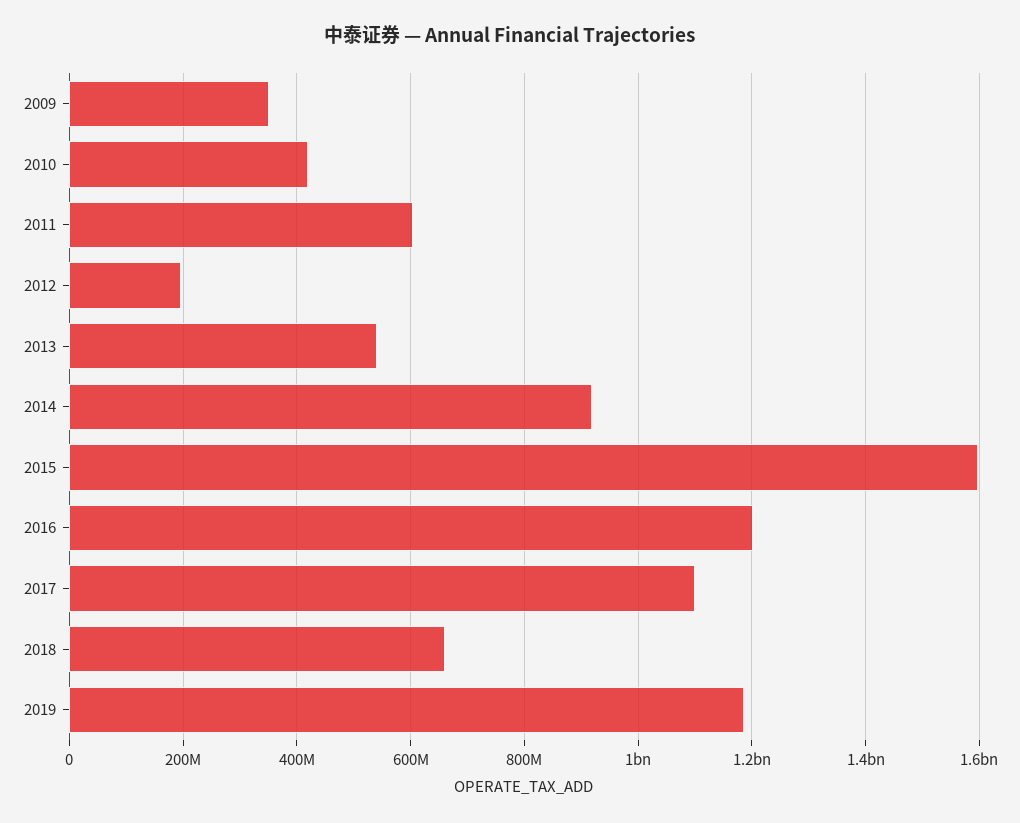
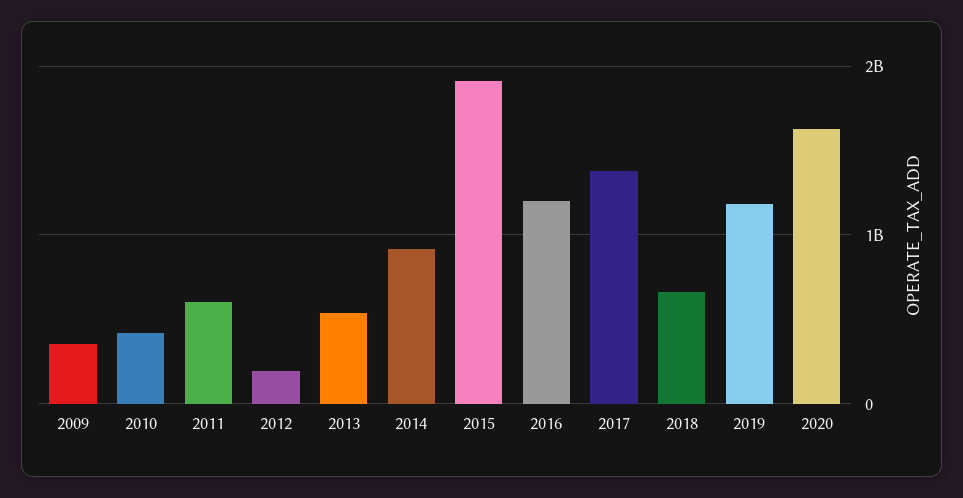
2015: 1600000000 -> 1900000000
2017: 1100000000 -> 1400000000
2020: none -> 1600000000

